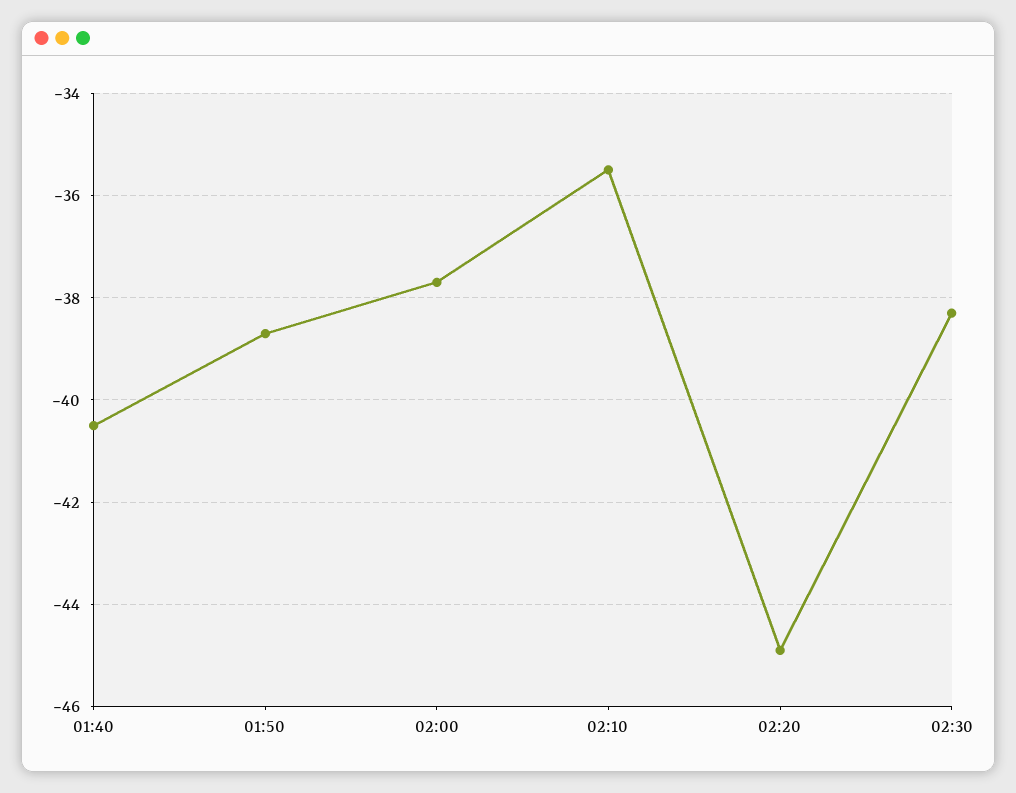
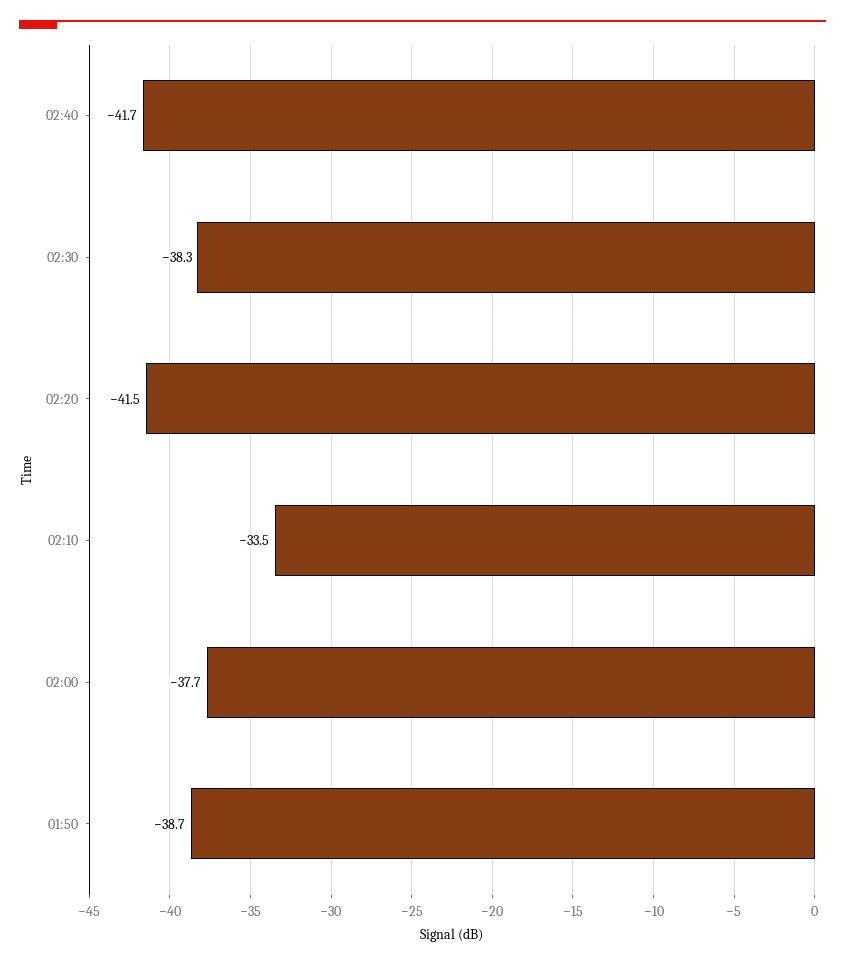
01:40: -40.5 -> none
02:10: -35.5 -> -33.5
02:20: -45 -> -41.5
02:40: none -> -41.7

